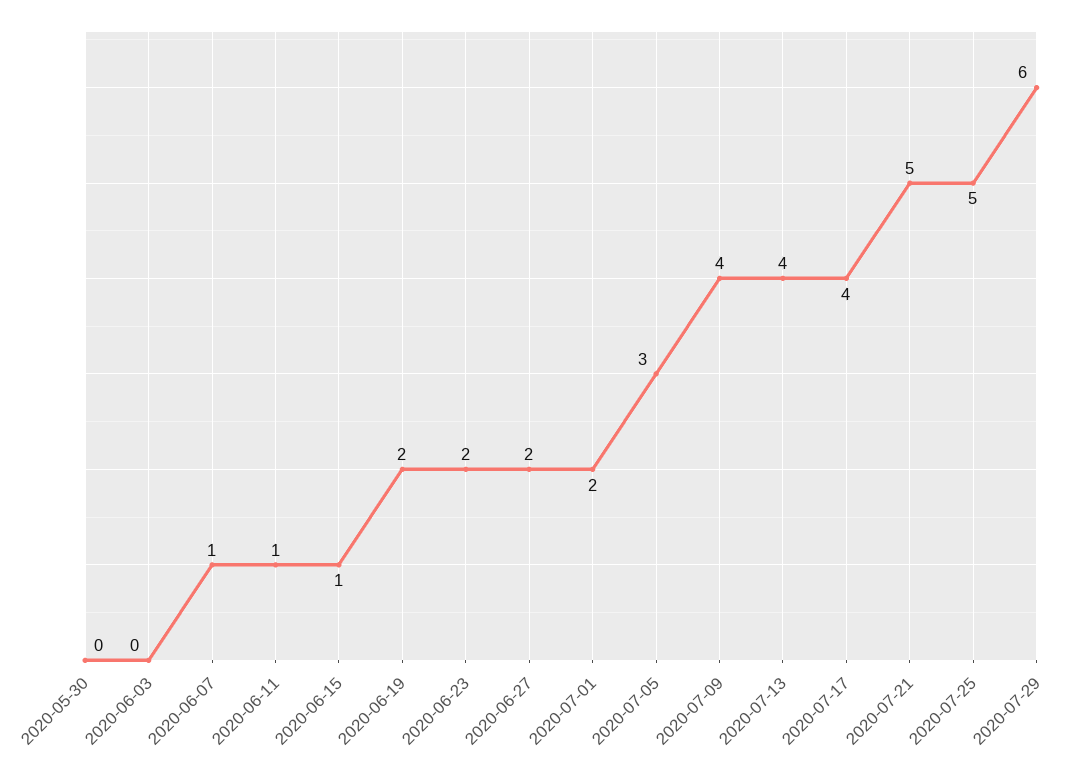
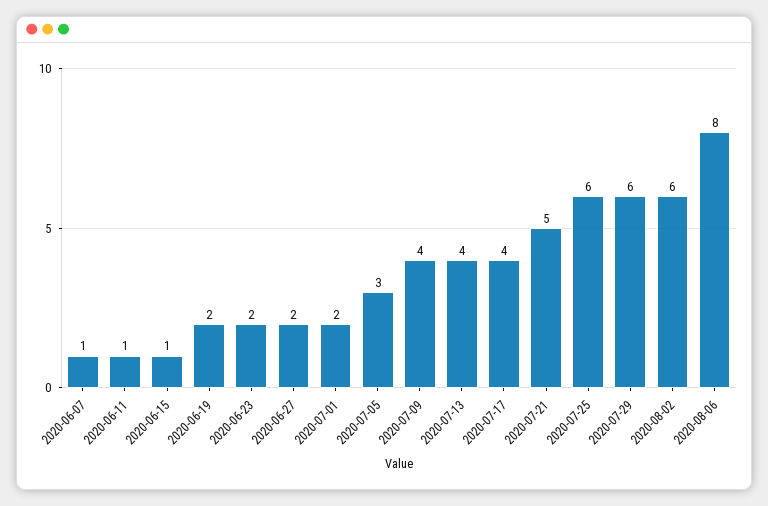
2020-05-30: 0 -> none
2020-06-03: 0 -> none
2020-07-25: 5 -> 6
2020-08-02: none -> 6
2020-08-06: none -> 8

